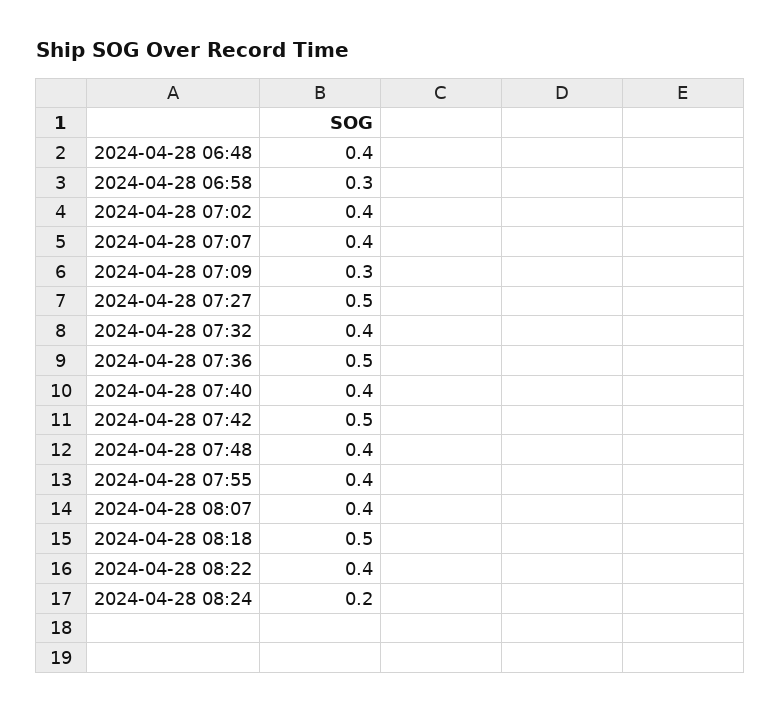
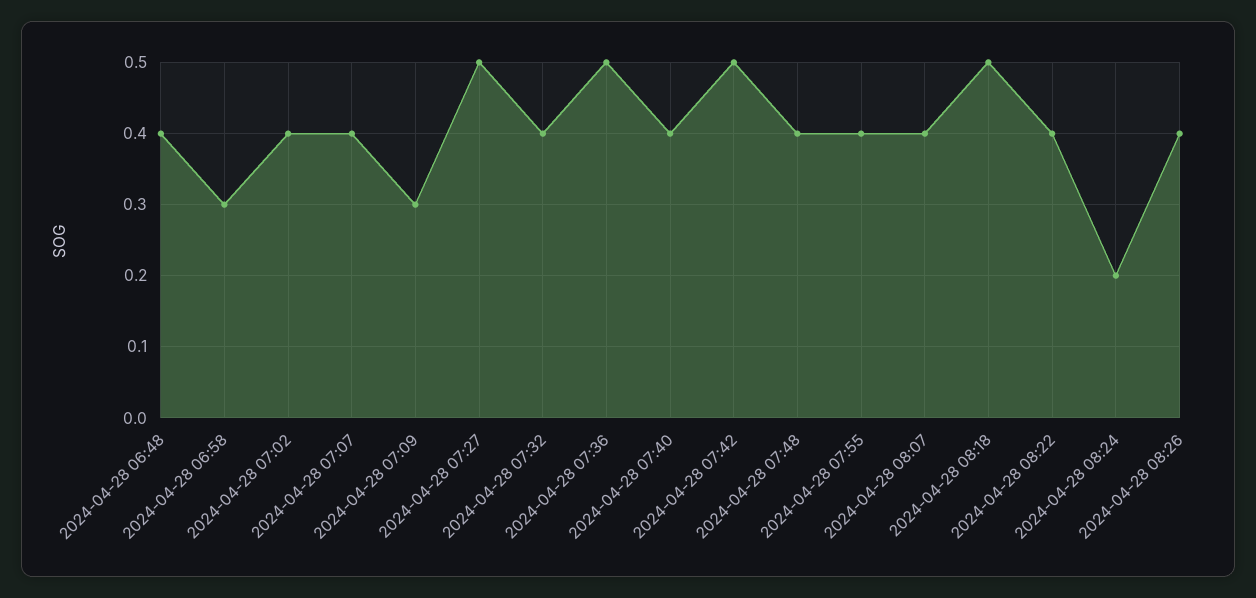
2024-04-28 08:26: none -> 0.4

